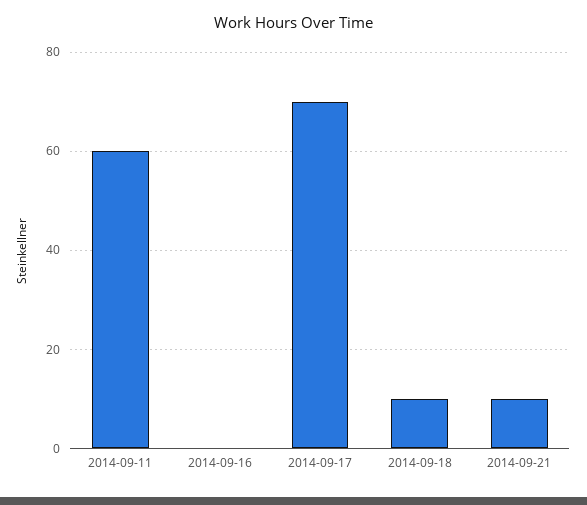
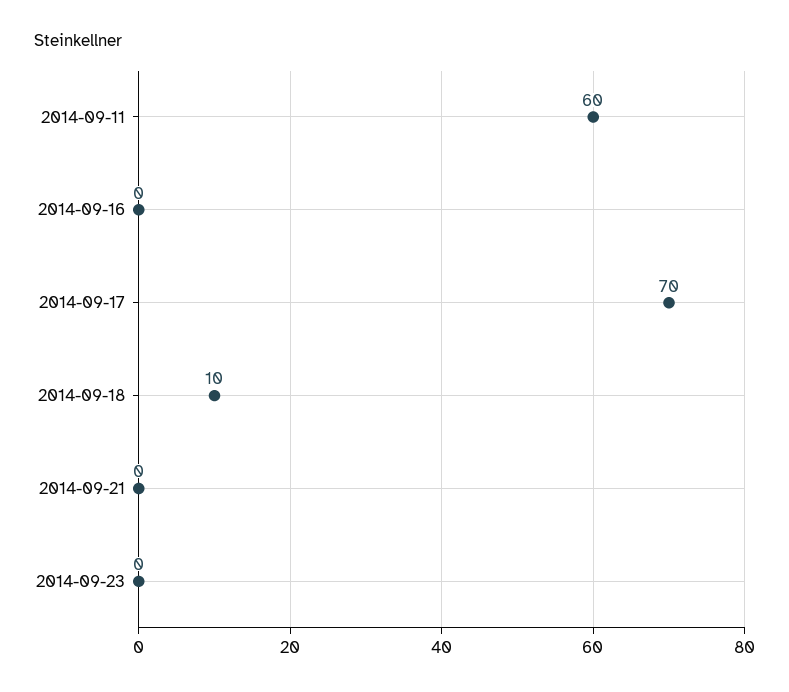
2014-09-21: 10 -> 0
2014-09-23: none -> 0

